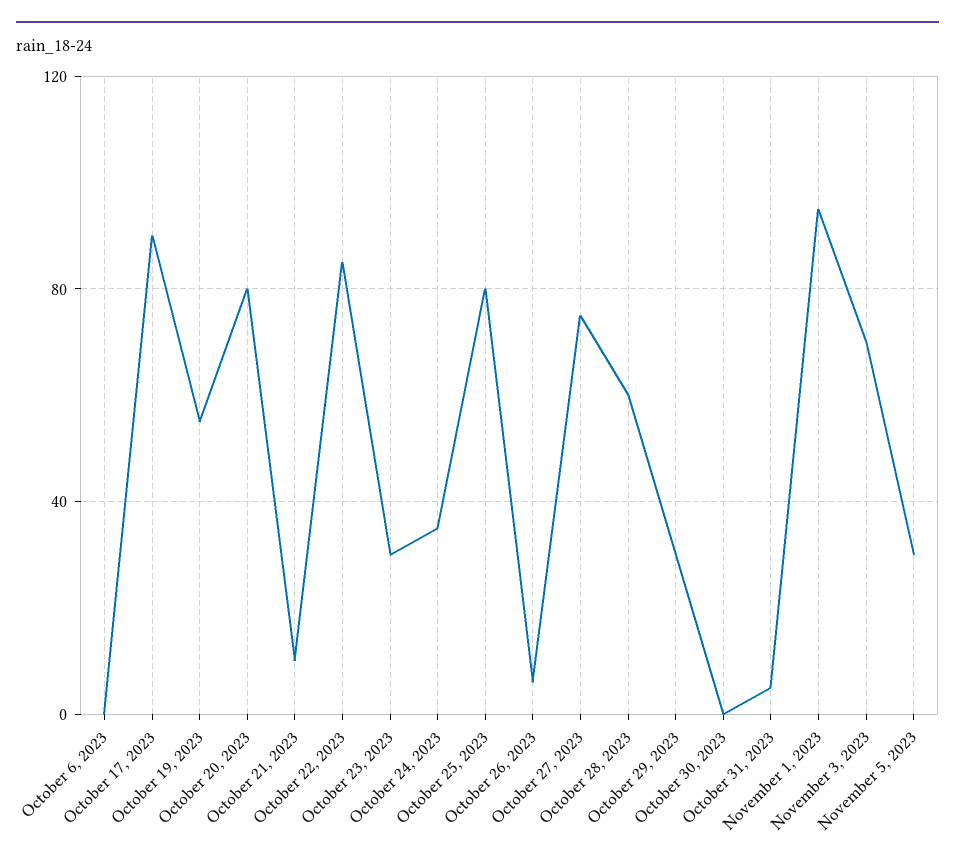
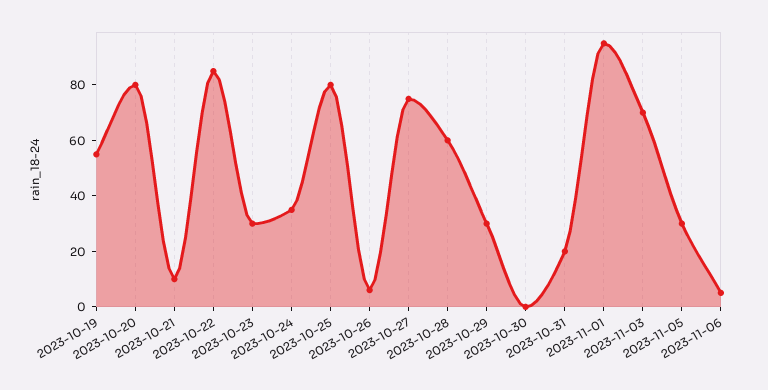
October 6, 2023: 0 -> none
October 17, 2023: 90 -> none
October 31, 2023: 5 -> 20
2023-11-06: none -> 5

